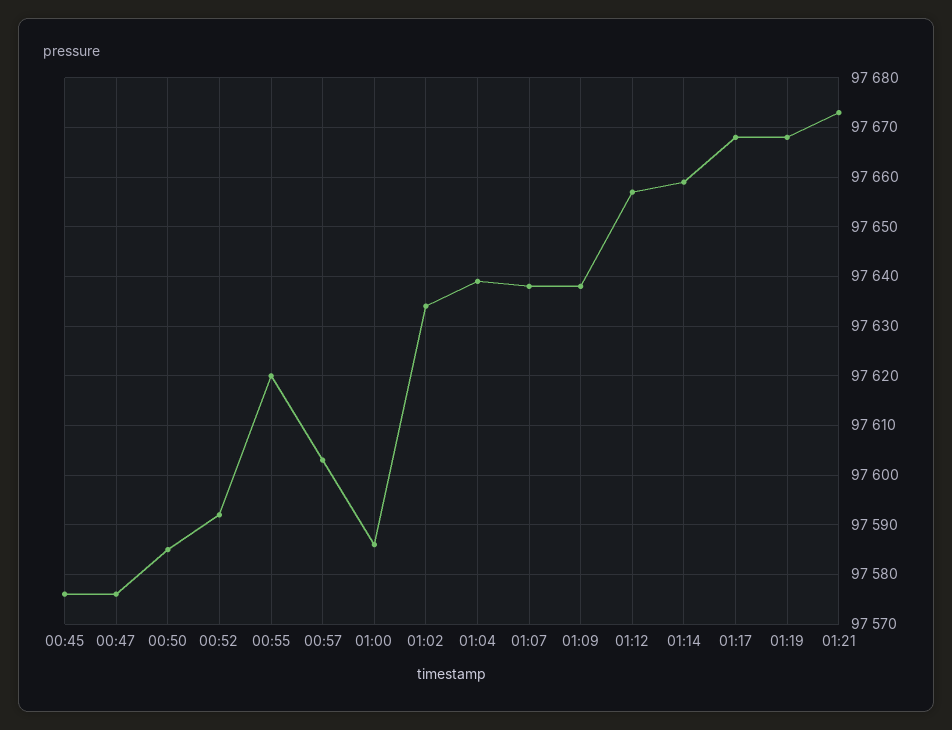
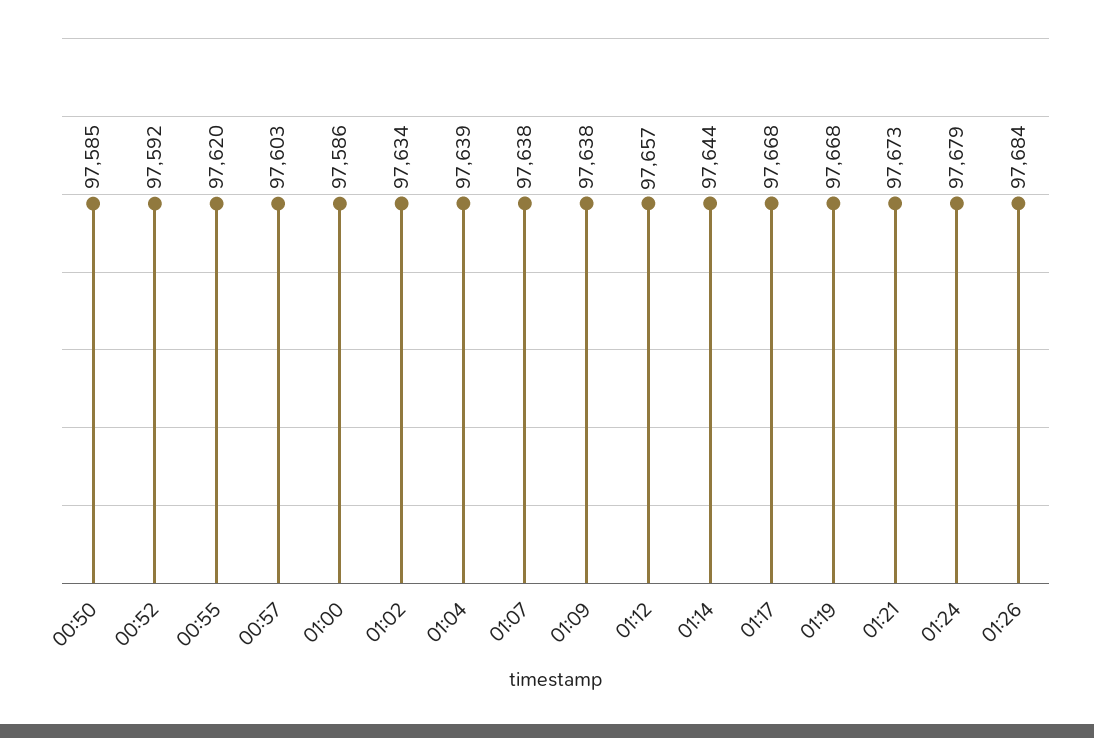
00:45: 97575 -> none
00:47: 97575 -> none
01:14: 97660 -> 97644
01:24: none -> 97679
01:26: none -> 97684

